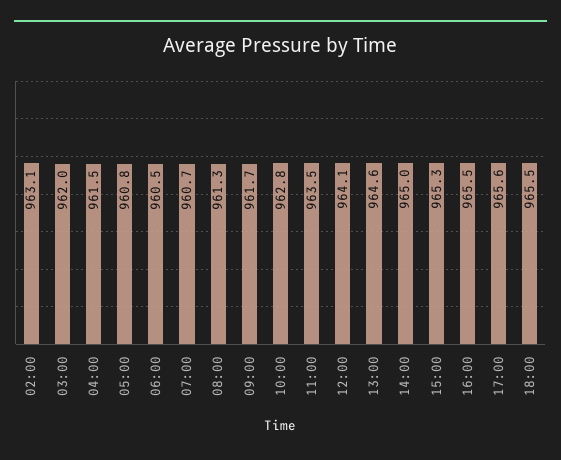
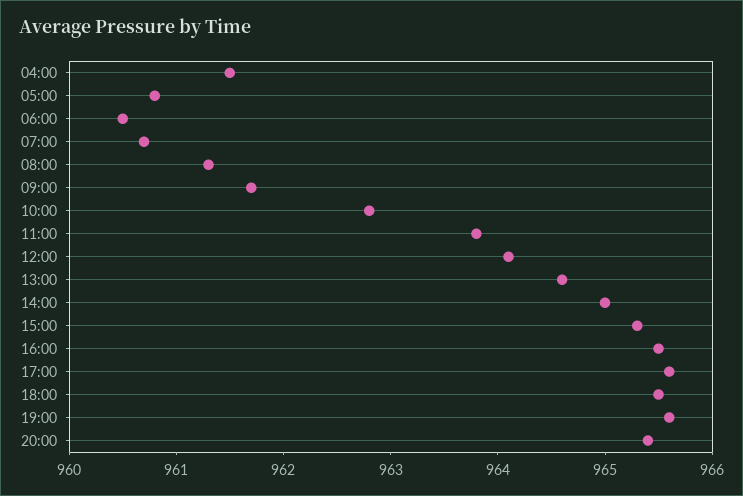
02:00: 963.1 -> none
03:00: 962 -> none
11:00: 963.5 -> 963.8
19:00: none -> 965.6
20:00: none -> 965.4

